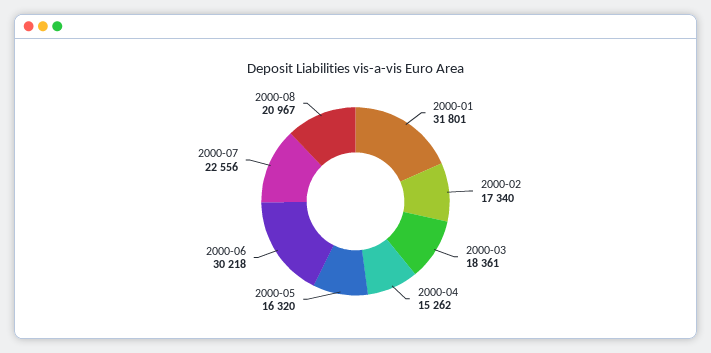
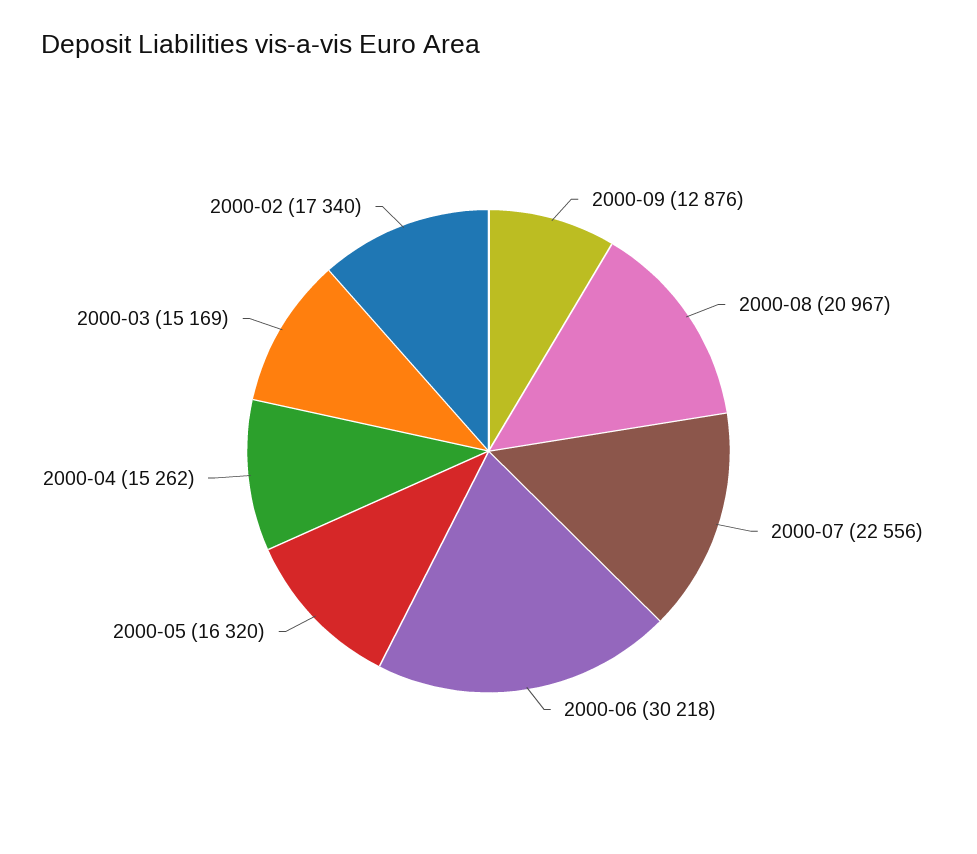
2000-01: 31801 -> none
2000-03: 18361 -> 15169
2000-09: none -> 12876

